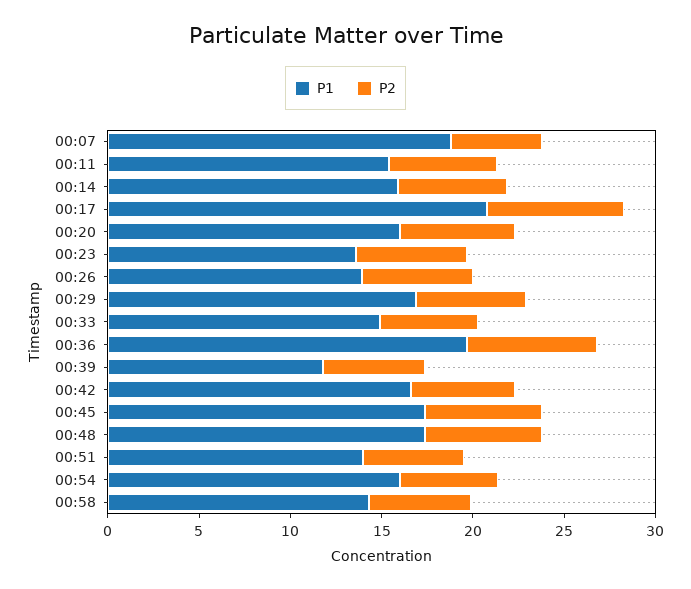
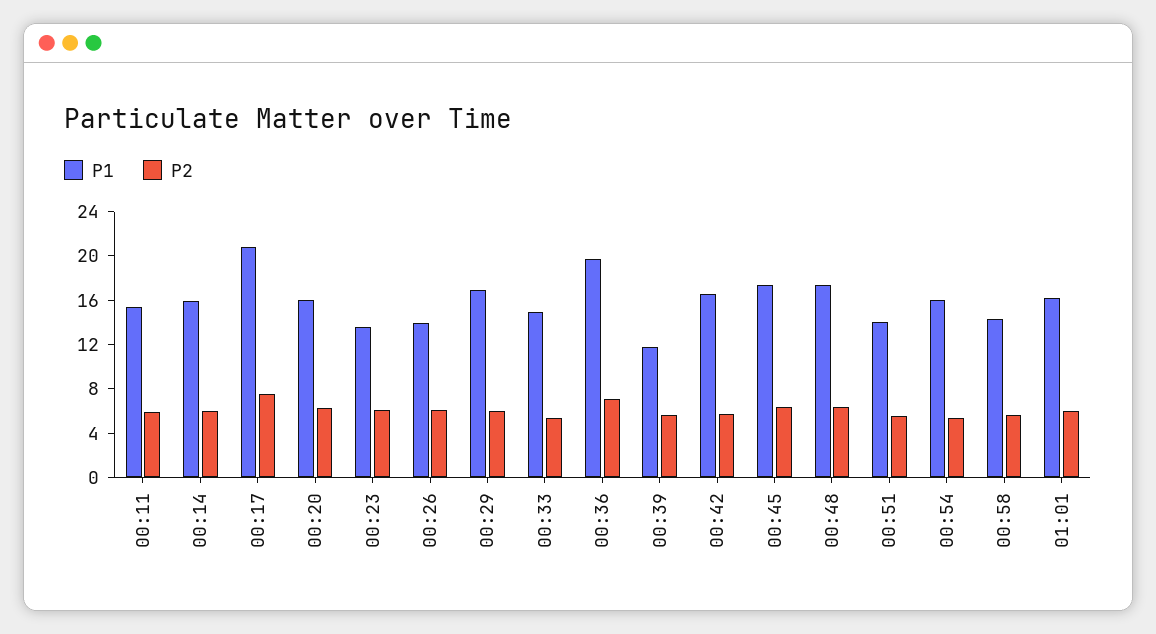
P1, 00:07: 19 -> none
P2, 00:07: 5 -> none
P1, 01:01: none -> 16
P2, 01:01: none -> 6

